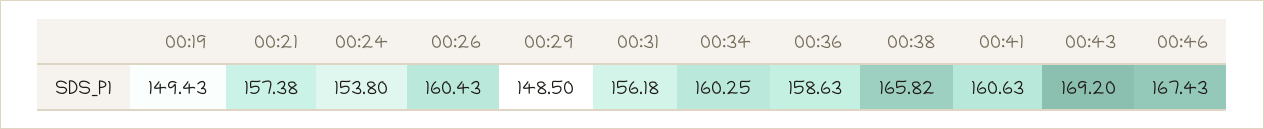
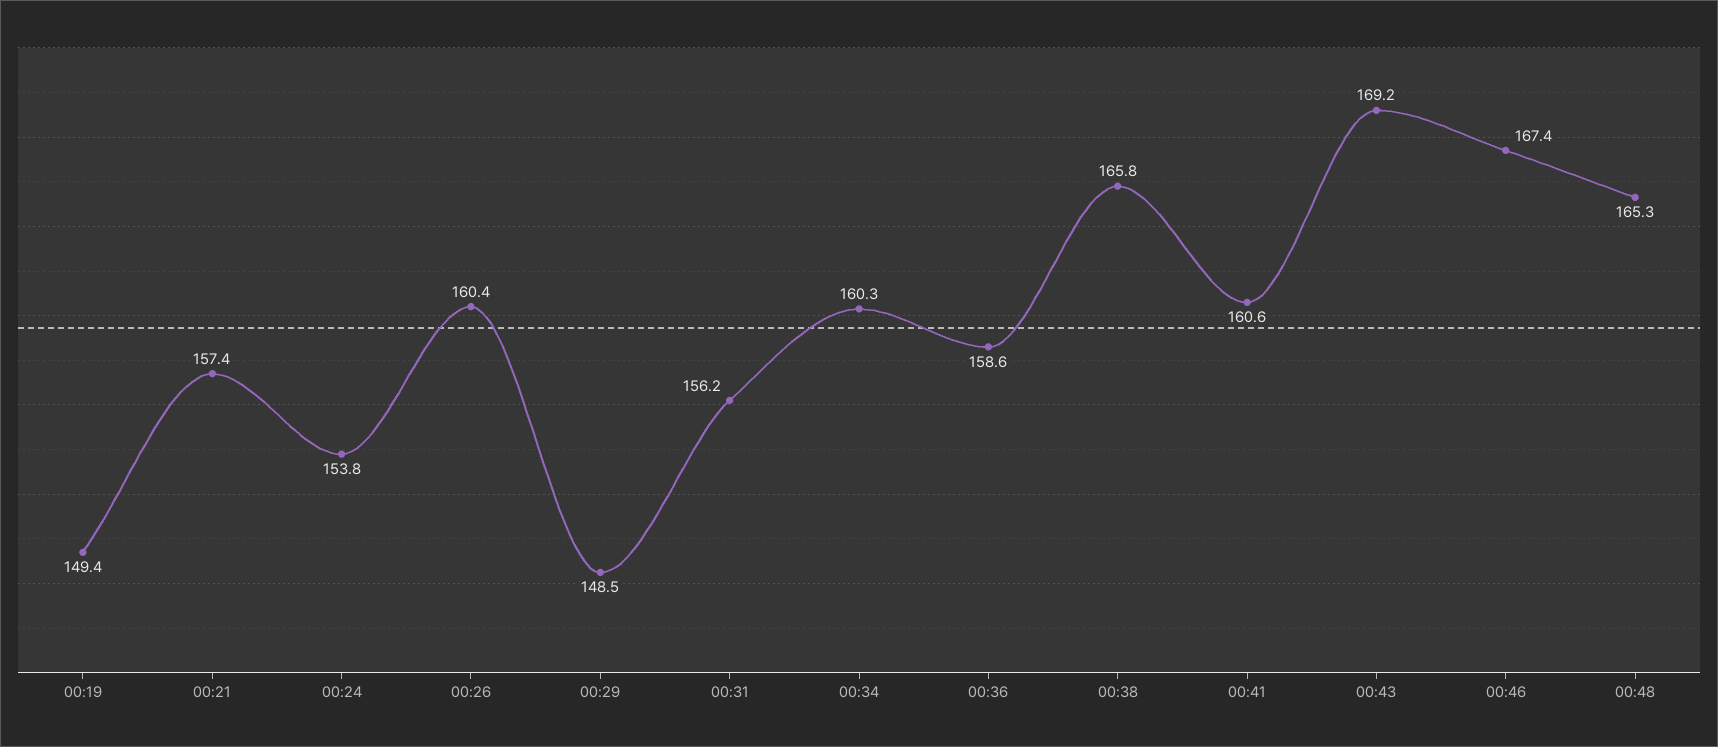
00:48: none -> 165.3

